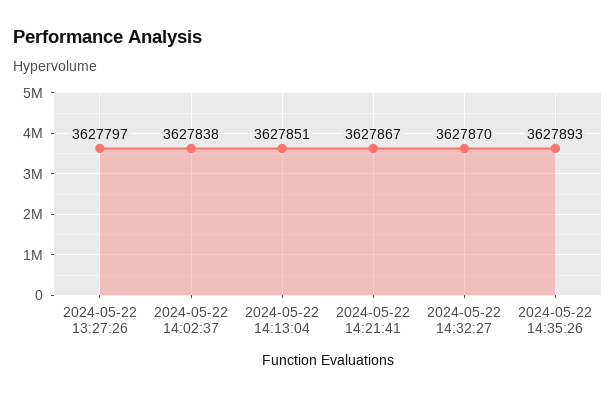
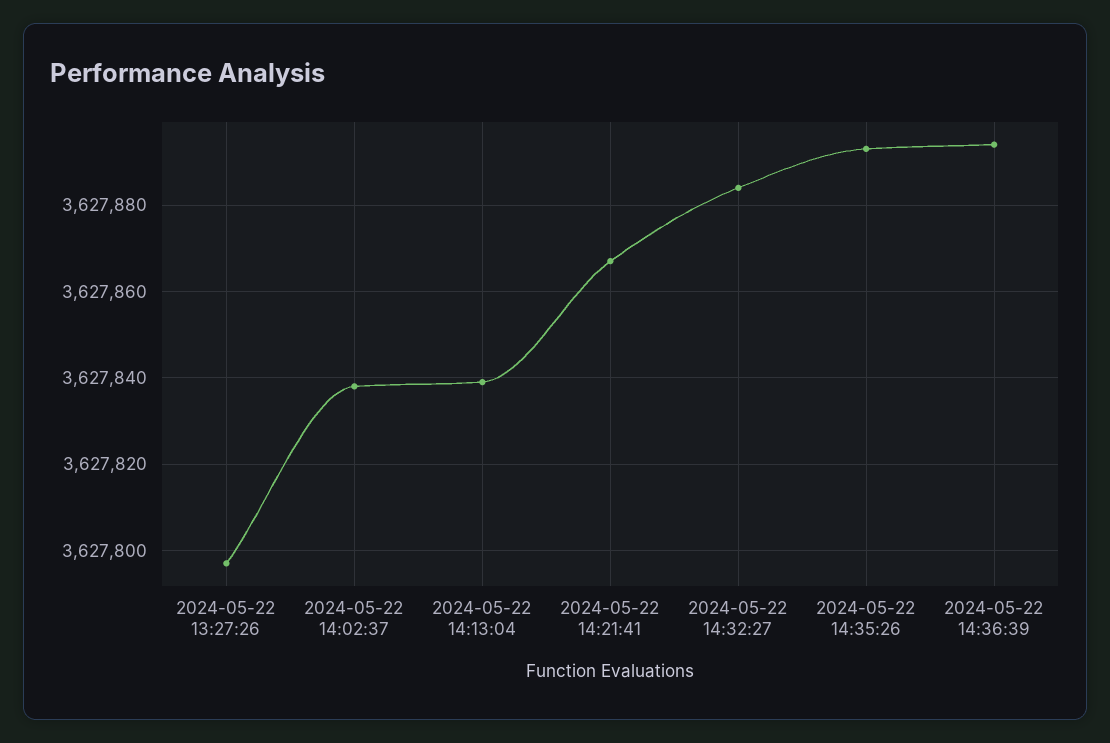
2024-05-22 14:13:04: 3627851 -> 3627840
2024-05-22 14:32:27: 3627870 -> 3627885
2024-05-22 14:36:39: none -> 3627895

